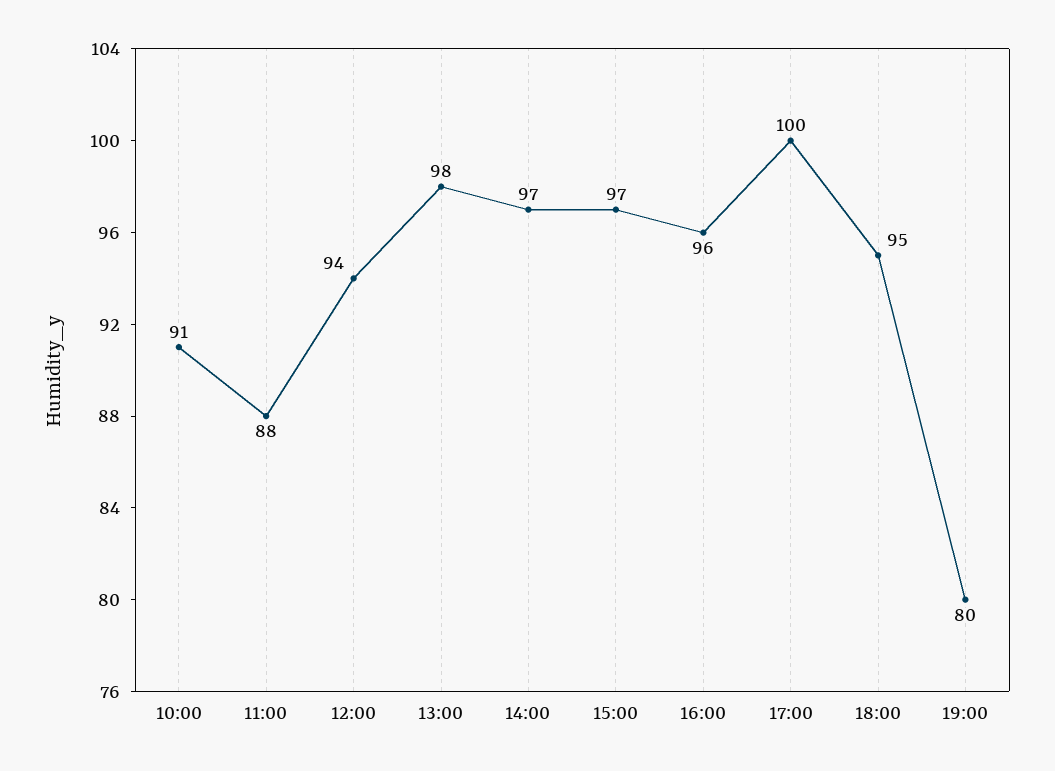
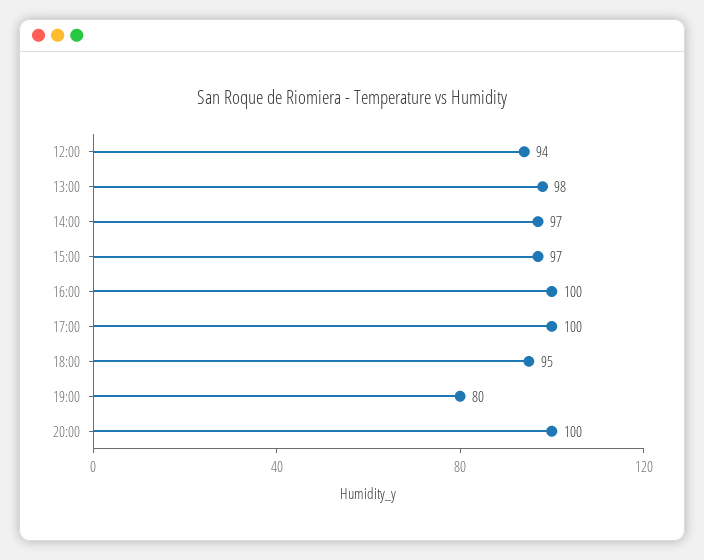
10:00: 91 -> none
11:00: 88 -> none
16:00: 96 -> 100
20:00: none -> 100

